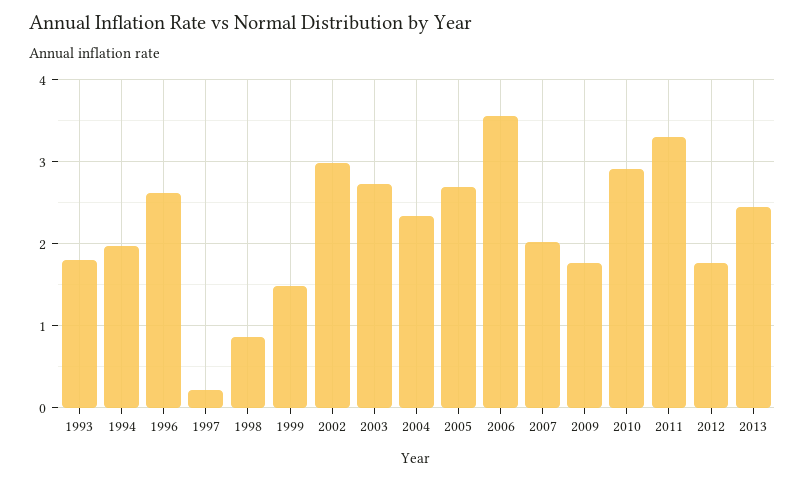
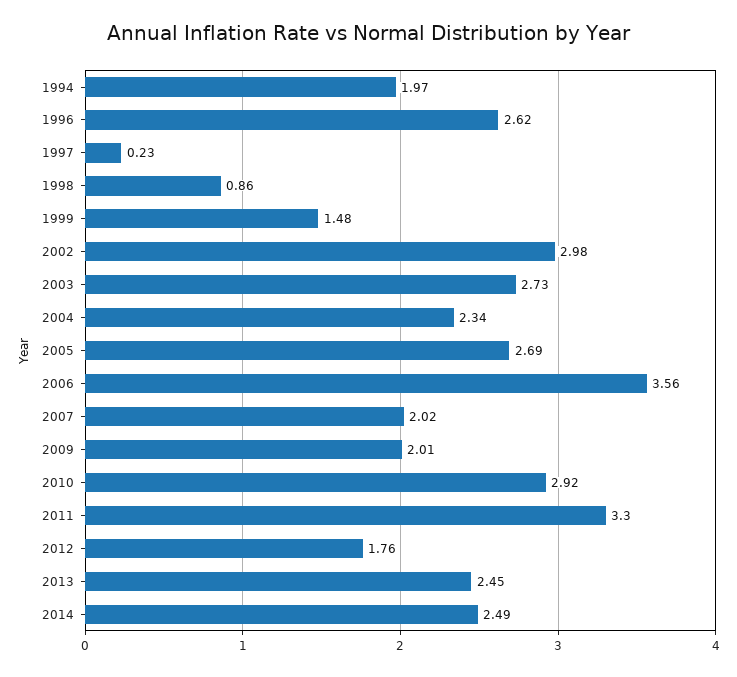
1993: 1.8 -> none
2009: 1.8 -> 2.01
2014: none -> 2.49

